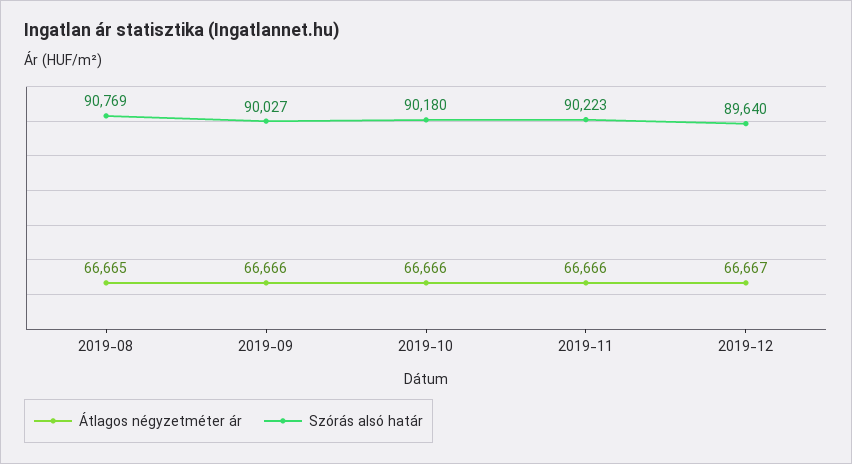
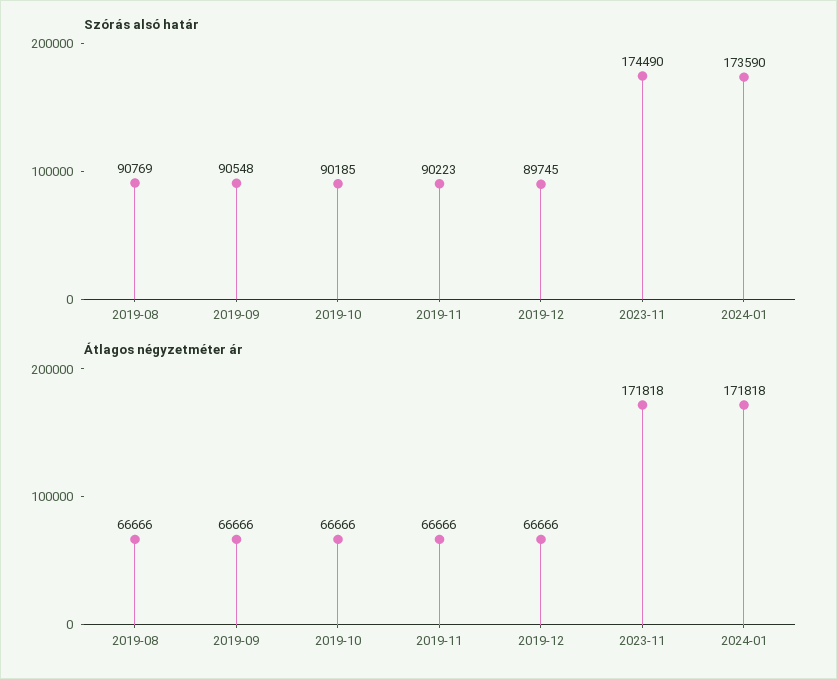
Átlagos négyzetméter ár, 2019-08: 66665 -> 66666
Szórás alsó határ, 2019-09: 90027 -> 90548
Szórás alsó határ, 2019-10: 90180 -> 90185
Átlagos négyzetméter ár, 2019-12: 66667 -> 66666
Szórás alsó határ, 2019-12: 89640 -> 89745
Szórás alsó határ, 2023-11: none -> 174490
Szórás alsó határ, 2024-01: none -> 173590
Átlagos négyzetméter ár, 2023-11: none -> 171818
Átlagos négyzetméter ár, 2024-01: none -> 171818

